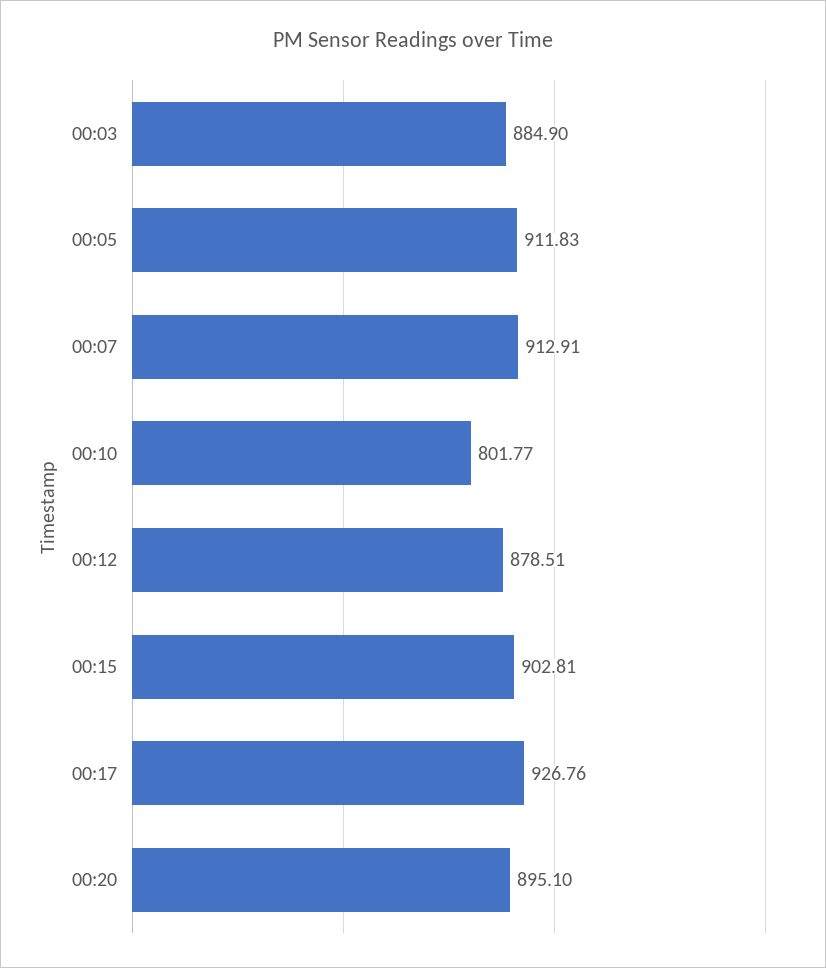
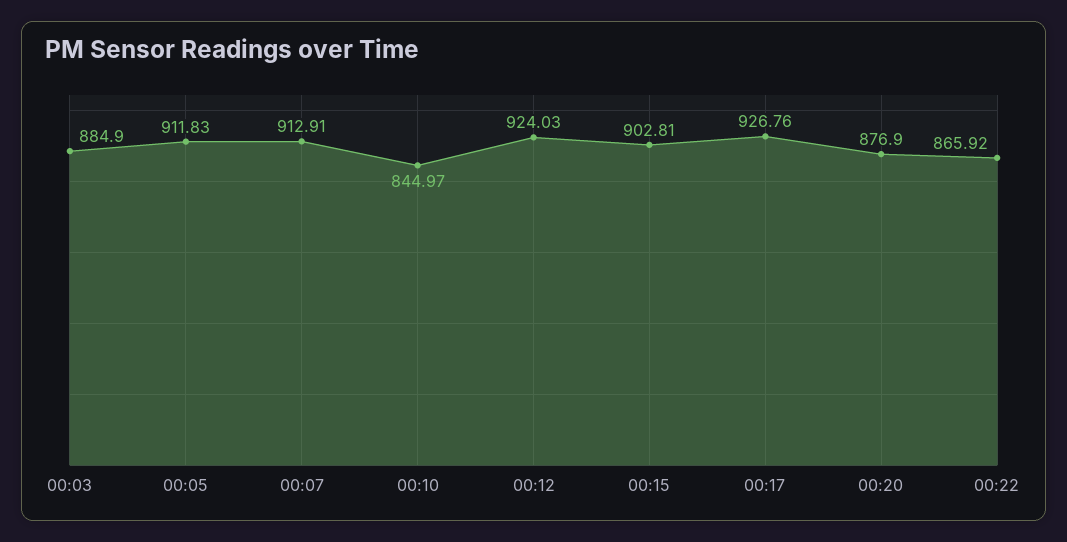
00:10: 801.77 -> 844.97
00:12: 878.51 -> 924.03
00:20: 895.1 -> 876.9
00:22: none -> 865.92

